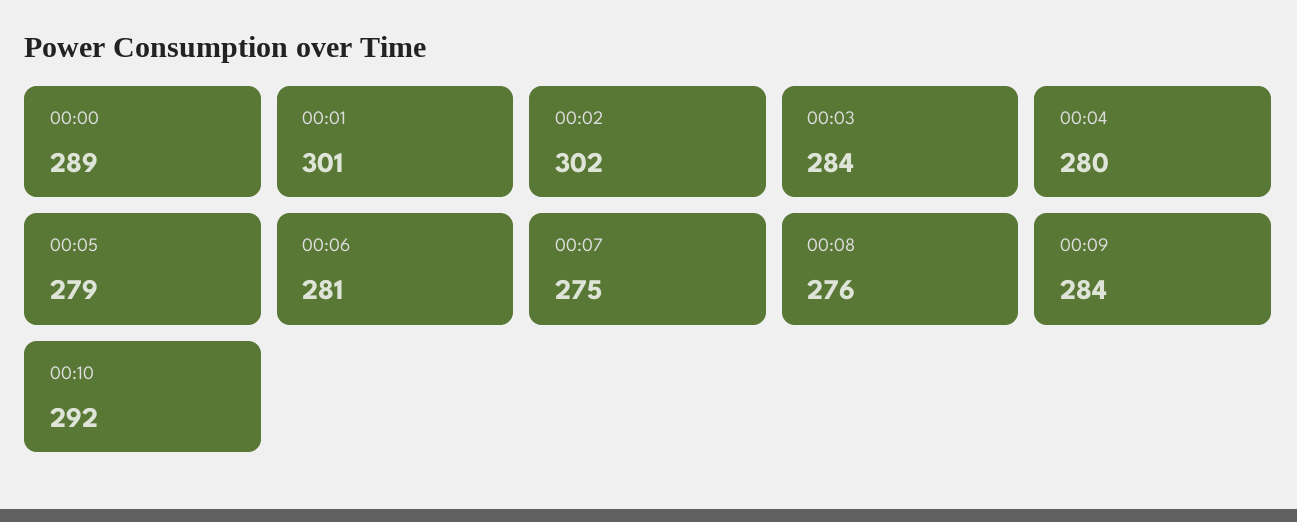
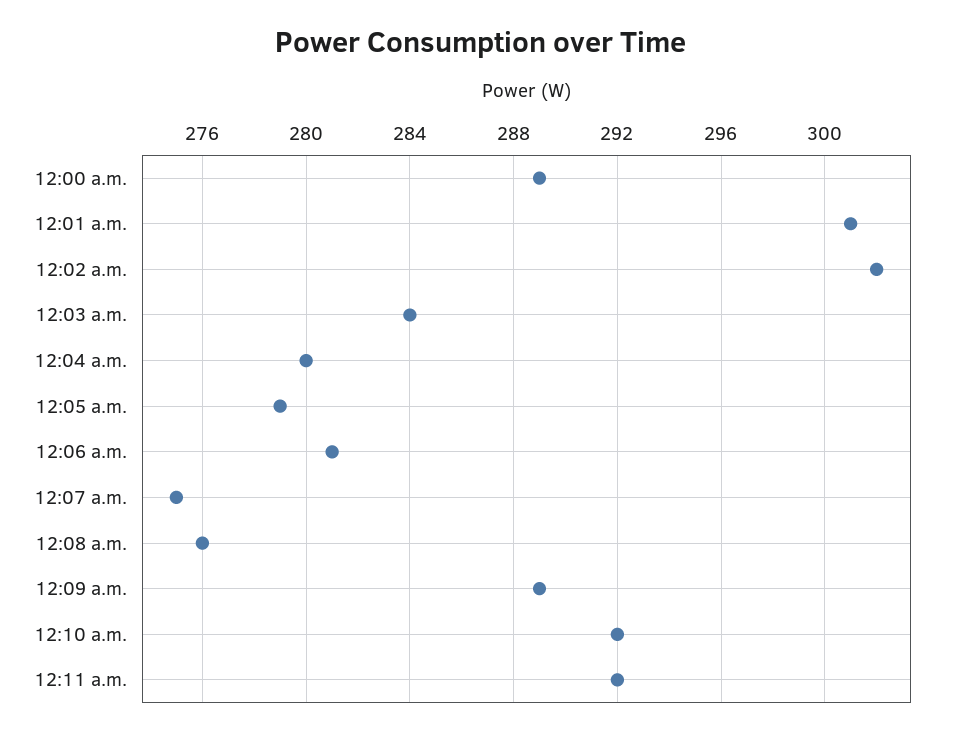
00:09: 284 -> 289
12:11 a.m.: none -> 292

